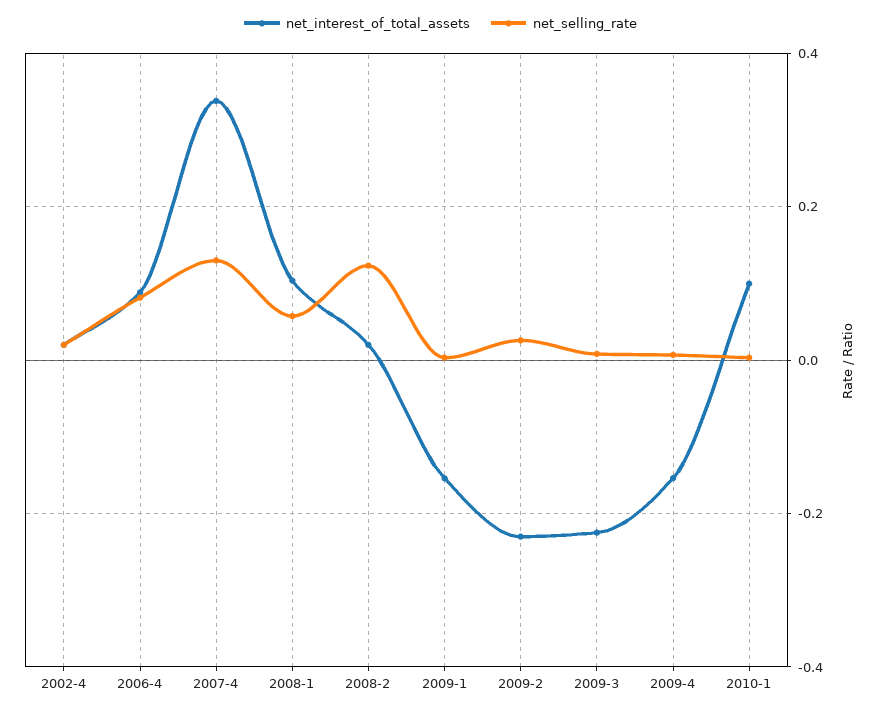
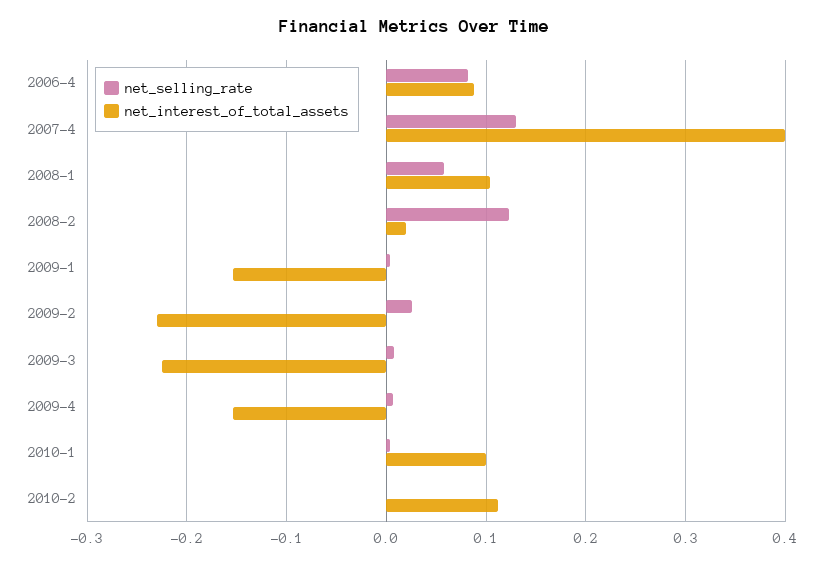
net_interest_of_total_assets, 2002-4: 0.02 -> none
net_selling_rate, 2002-4: 0.02 -> none
net_interest_of_total_assets, 2007-4: 0.34 -> 0.4
net_selling_rate, 2010-2: none -> 0
net_interest_of_total_assets, 2010-2: none -> 0.11

